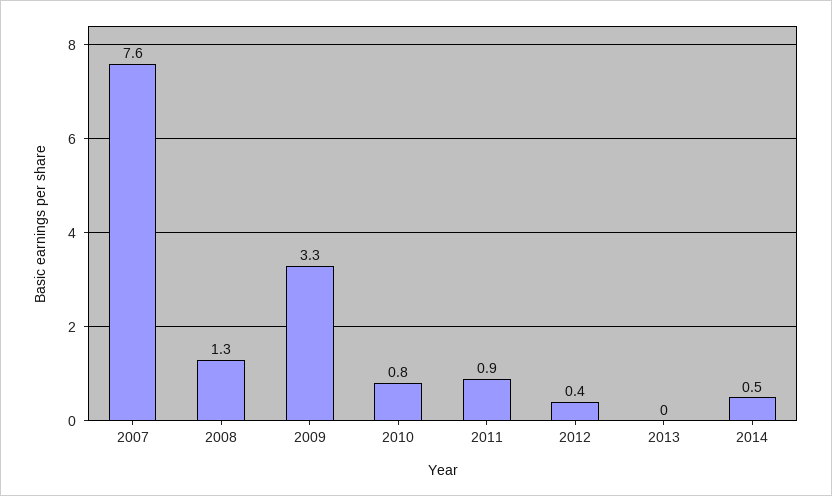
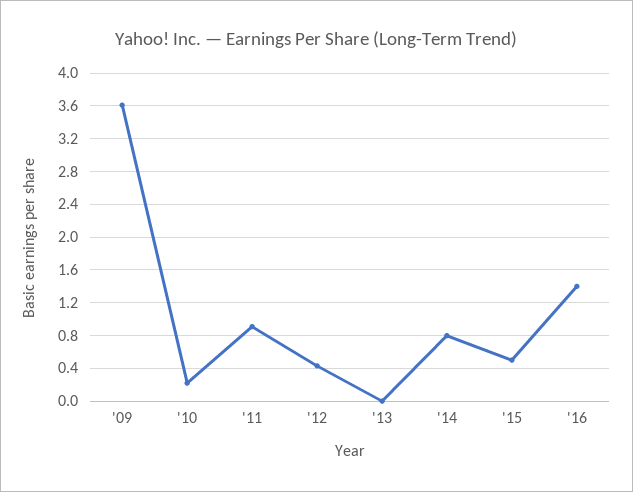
2007: 7.6 -> none
2008: 1.3 -> none
2009: 3.3 -> 3.6
2010: 0.8 -> 0.2
2014: 0.5 -> 0.8
'15: none -> 0.5
'16: none -> 1.4

